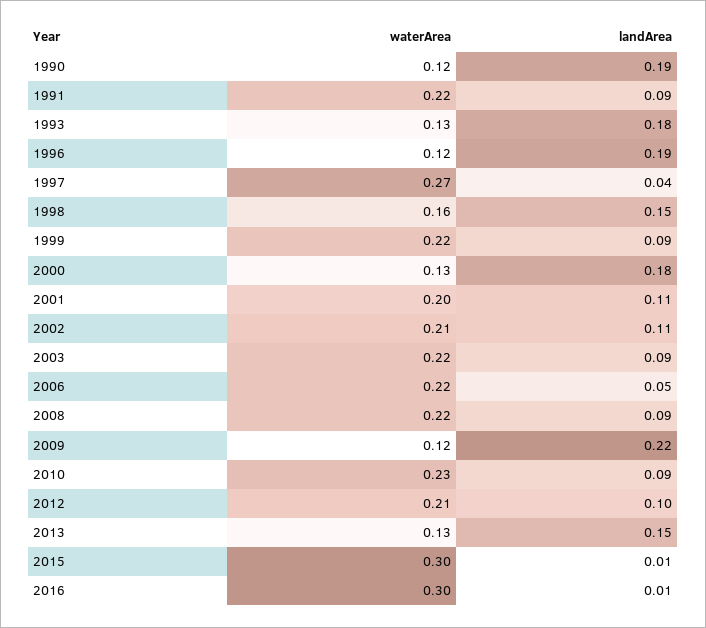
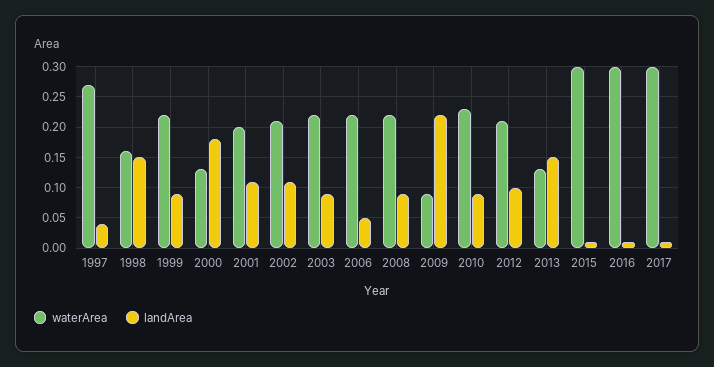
waterArea, 1990: 0.12 -> none
landArea, 1990: 0.19 -> none
waterArea, 1991: 0.22 -> none
landArea, 1991: 0.09 -> none
waterArea, 1993: 0.13 -> none
landArea, 1993: 0.18 -> none
waterArea, 1996: 0.12 -> none
landArea, 1996: 0.19 -> none
waterArea, 2009: 0.12 -> 0.09
waterArea, 2017: none -> 0.3
landArea, 2017: none -> 0.01

